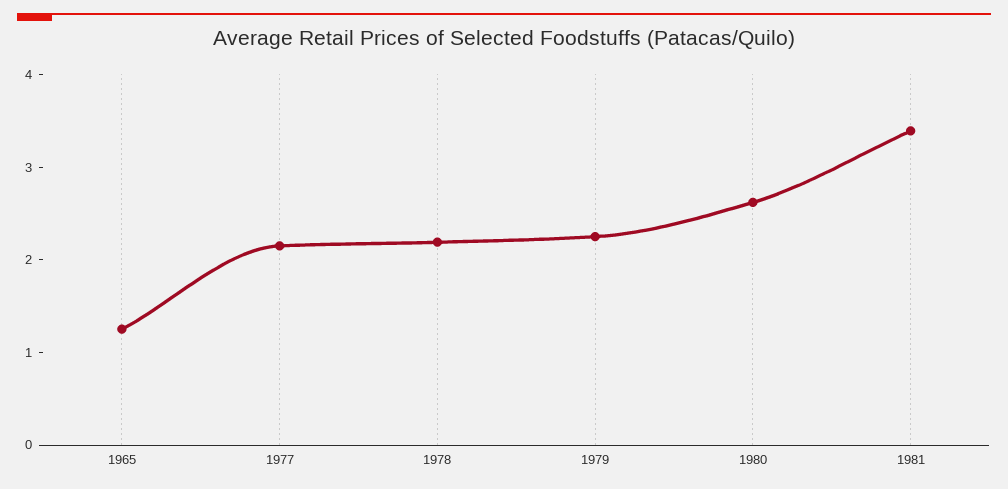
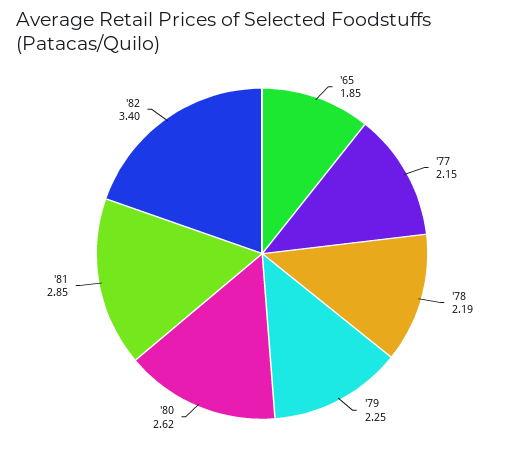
1965: 1.2 -> 1.85
1981: 3.4 -> 2.85
'82: none -> 3.4

